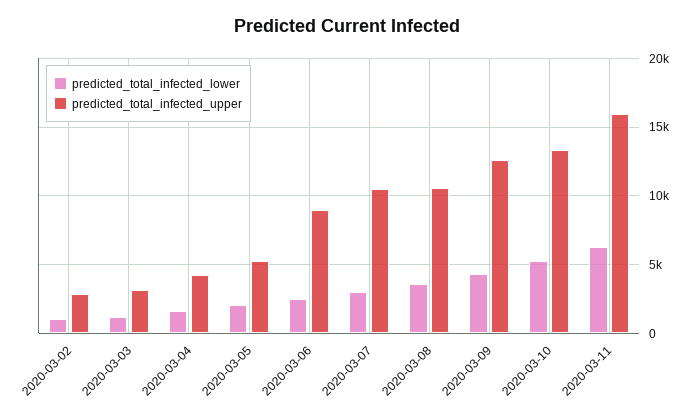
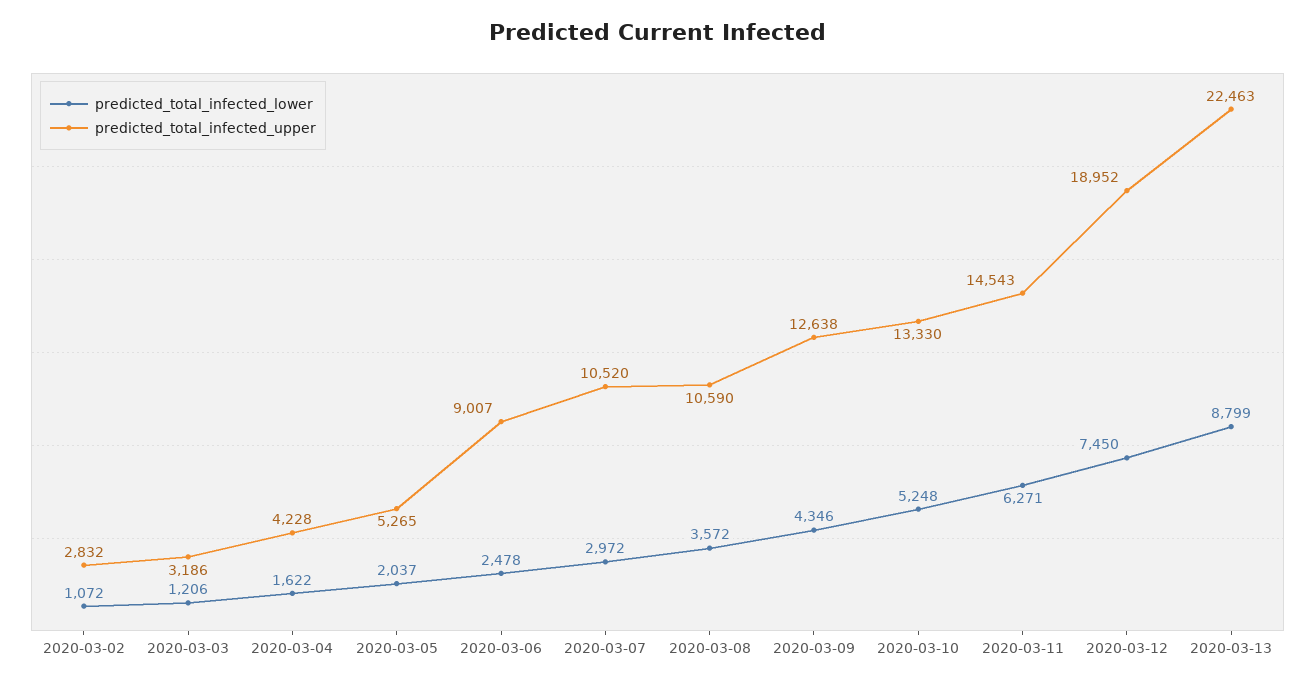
predicted_total_infected_upper, 2020-03-11: 16000 -> 14543
predicted_total_infected_lower, 2020-03-12: none -> 7450
predicted_total_infected_upper, 2020-03-12: none -> 18952
predicted_total_infected_lower, 2020-03-13: none -> 8799
predicted_total_infected_upper, 2020-03-13: none -> 22463

